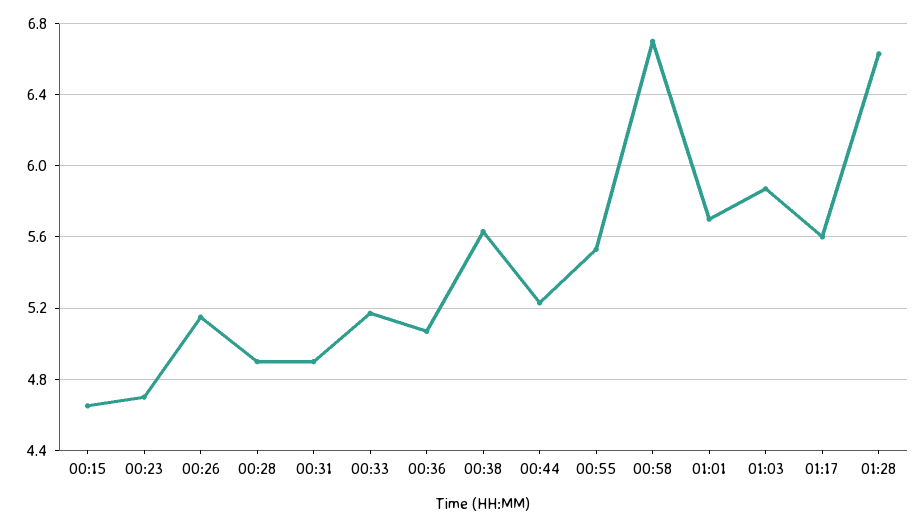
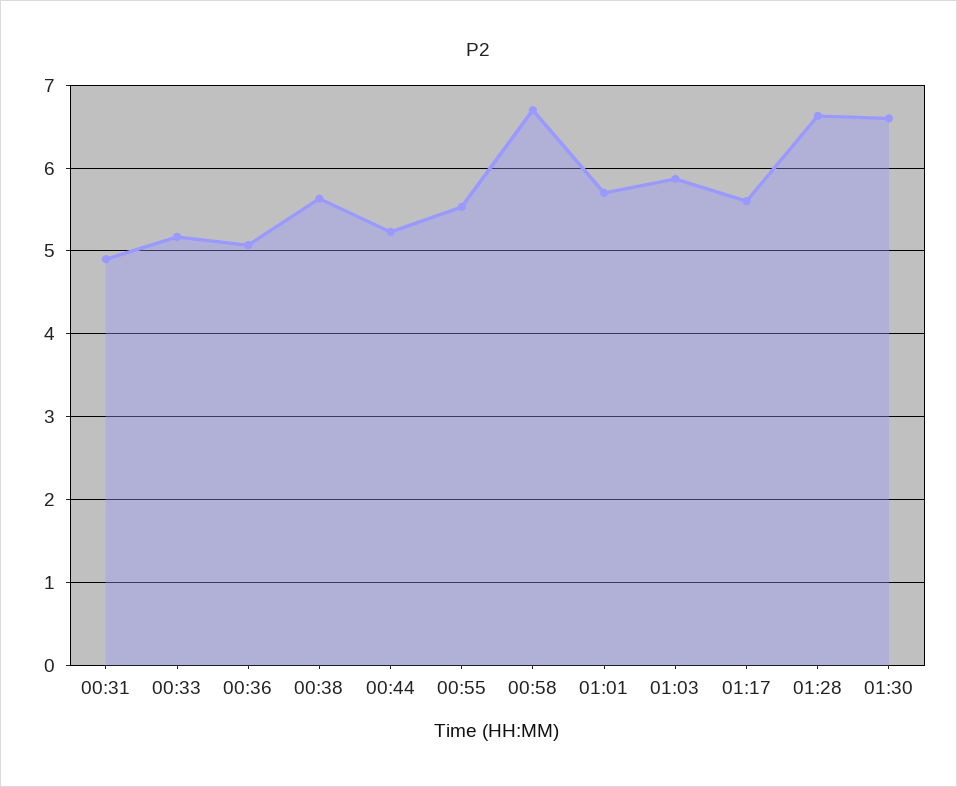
00:15: 4.65 -> none
00:23: 4.7 -> none
00:26: 5.15 -> none
00:28: 4.9 -> none
01:30: none -> 6.6

